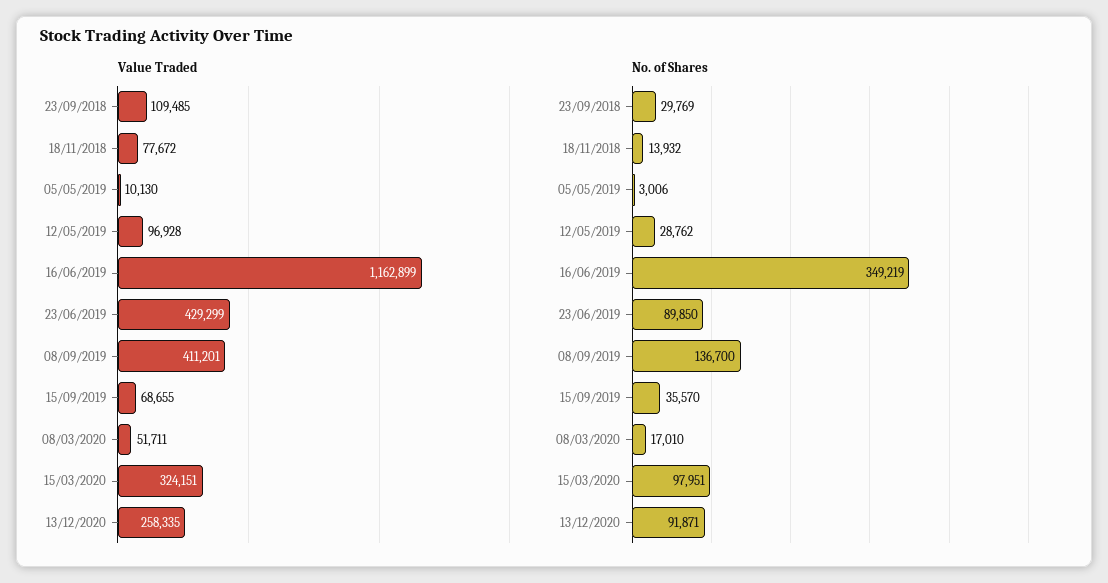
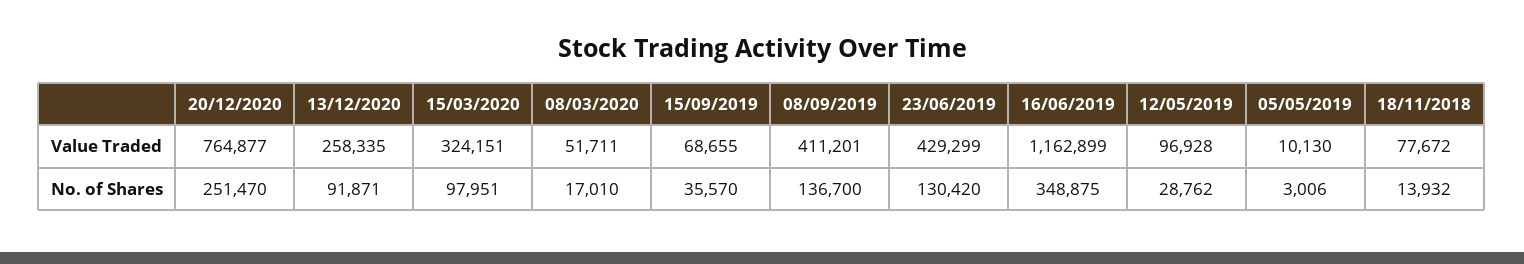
Value Traded, 23/09/2018: 109485 -> none
No. of Shares, 23/09/2018: 29769 -> none
No. of Shares, 16/06/2019: 349219 -> 348875
No. of Shares, 23/06/2019: 89850 -> 130420
Value Traded, 20/12/2020: none -> 764877
No. of Shares, 20/12/2020: none -> 251470

